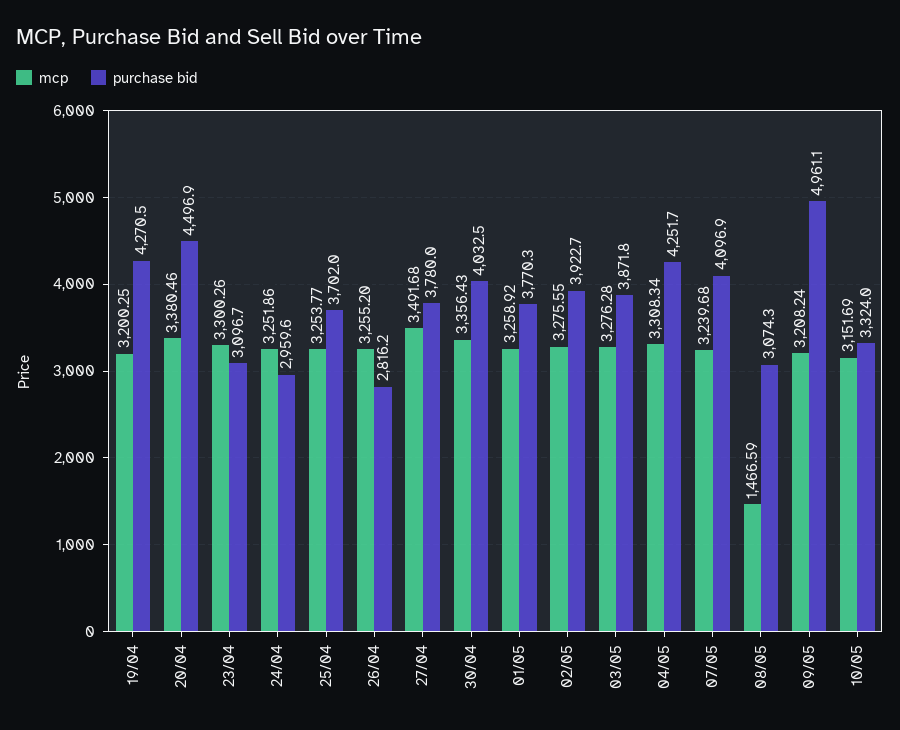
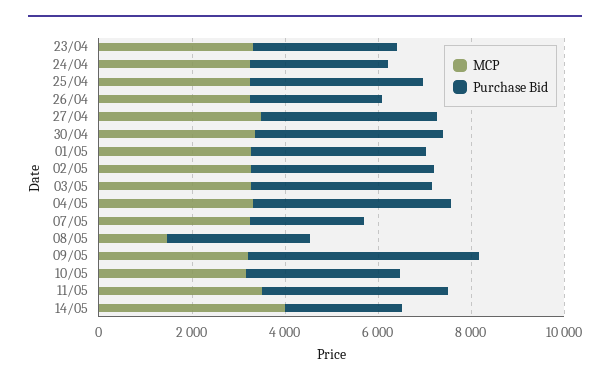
mcp, 19/04: 3200.25 -> none
purchase bid, 19/04: 4270.5 -> none
mcp, 20/04: 3380.46 -> none
purchase bid, 20/04: 4496.9 -> none
purchase bid, 07/05: 4096.9 -> 2500
mcp, 11/05: none -> 3500
purchase bid, 11/05: none -> 4000
mcp, 14/05: none -> 4000
purchase bid, 14/05: none -> 2500

